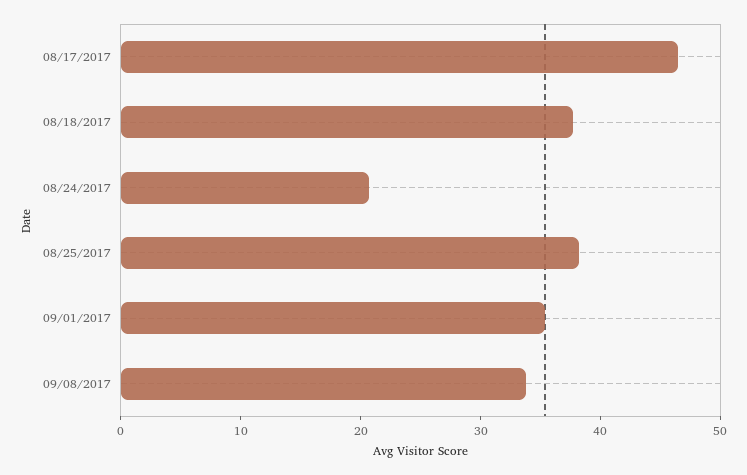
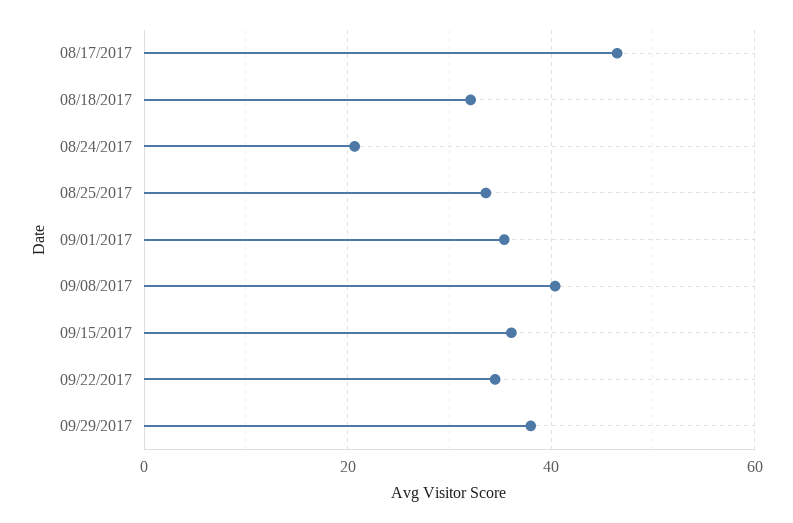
08/18/2017: 38 -> 32
08/25/2017: 38 -> 34
09/08/2017: 34 -> 40
09/15/2017: none -> 36
09/22/2017: none -> 34
09/29/2017: none -> 38

